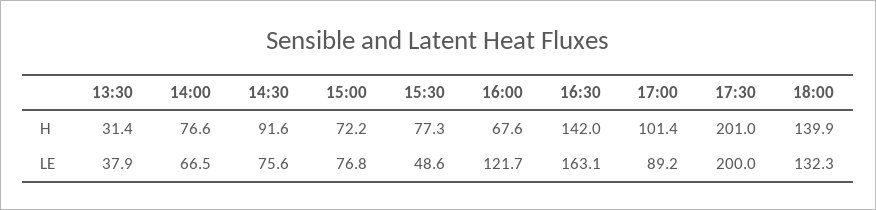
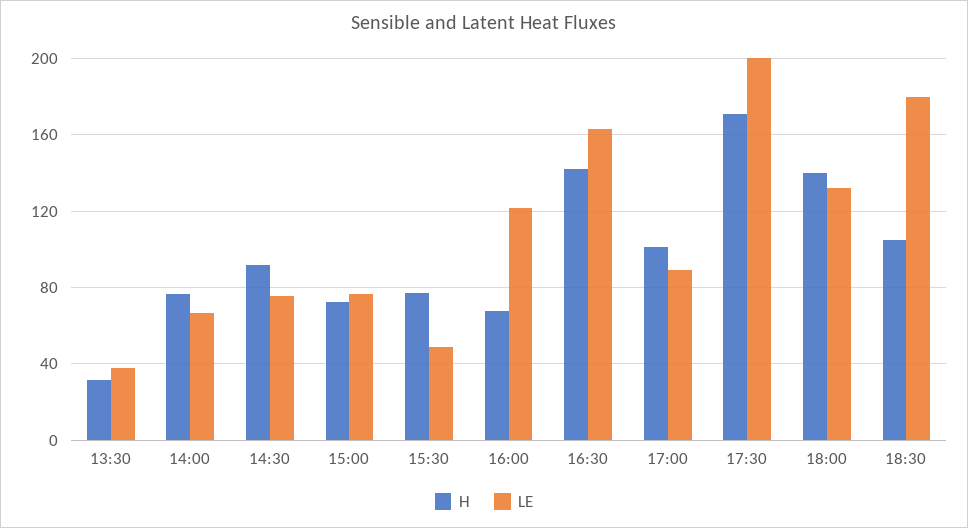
H, 17:30: 201 -> 170
H, 18:30: none -> 105
LE, 18:30: none -> 180

